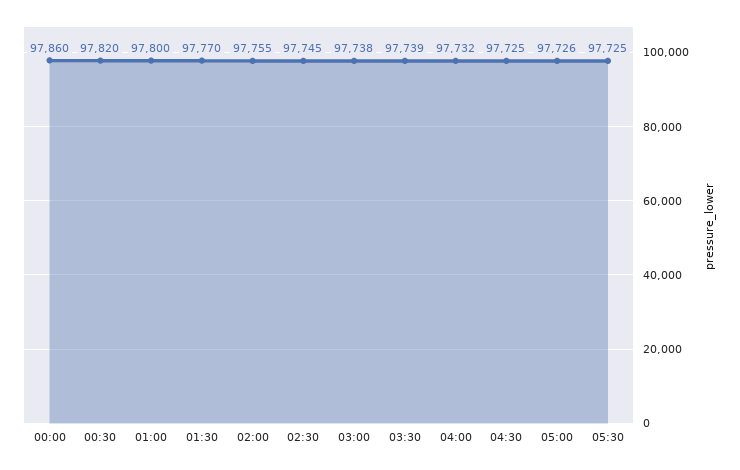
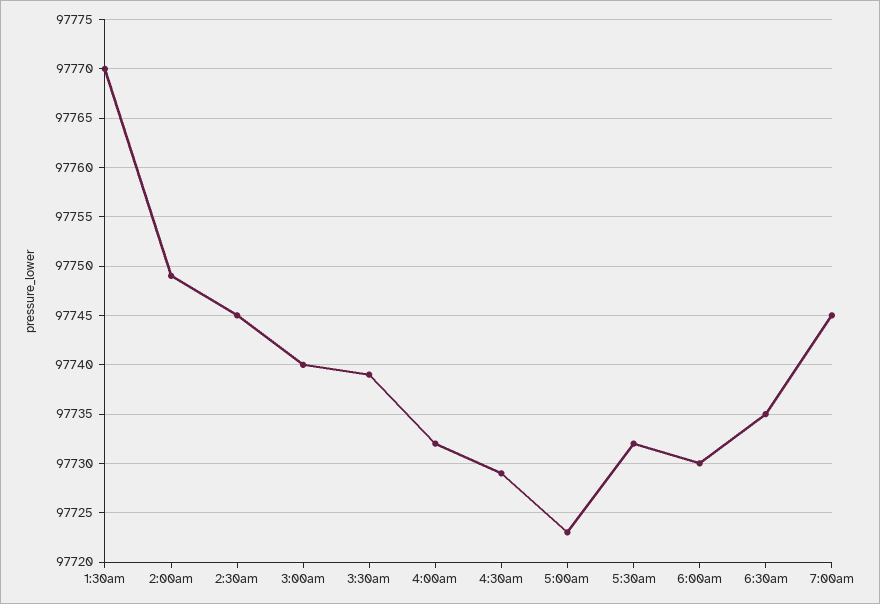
00:00: 97860 -> none
00:30: 97820 -> none
01:00: 97800 -> none
02:00: 97755 -> 97749
03:00: 97738 -> 97740
04:30: 97725 -> 97729
05:00: 97726 -> 97723
05:30: 97725 -> 97732
6:00am: none -> 97730
6:30am: none -> 97735
7:00am: none -> 97745

